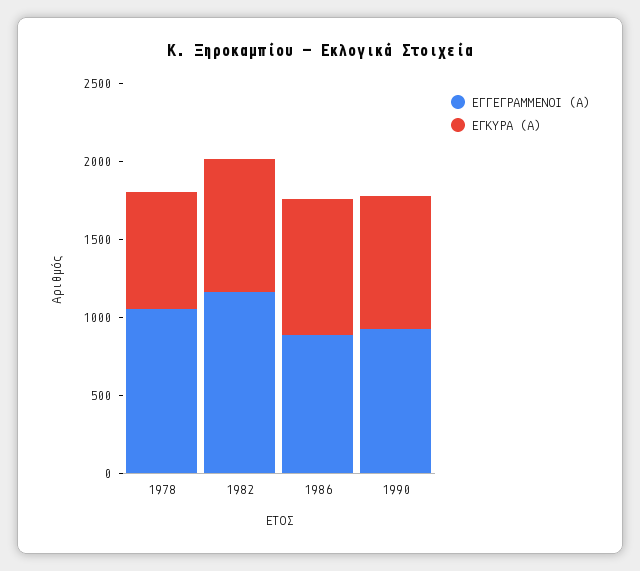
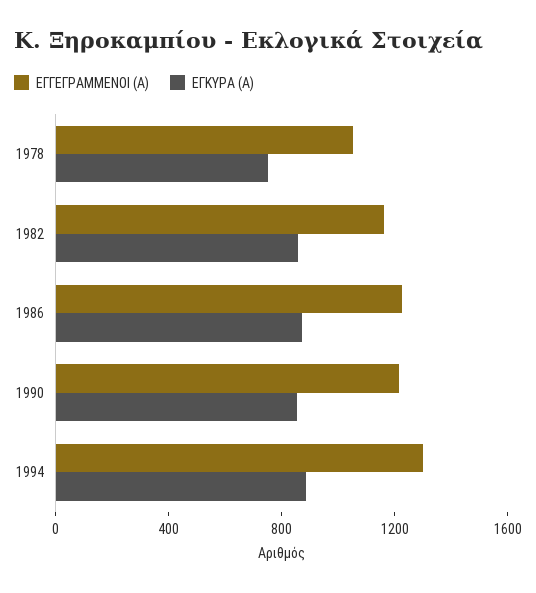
ΕΓΓΕΓΡΑΜΜΕΝΟΙ (Α), 1986: 900 -> 1200
ΕΓΓΕΓΡΑΜΜΕΝΟΙ (Α), 1990: 900 -> 1200
ΕΓΓΕΓΡΑΜΜΕΝΟΙ (Α), 1994: none -> 1300
ΕΓΚΥΡΑ (Α), 1994: none -> 900

